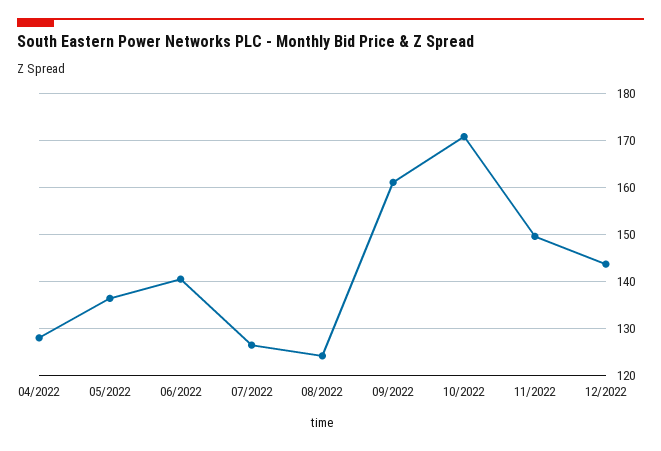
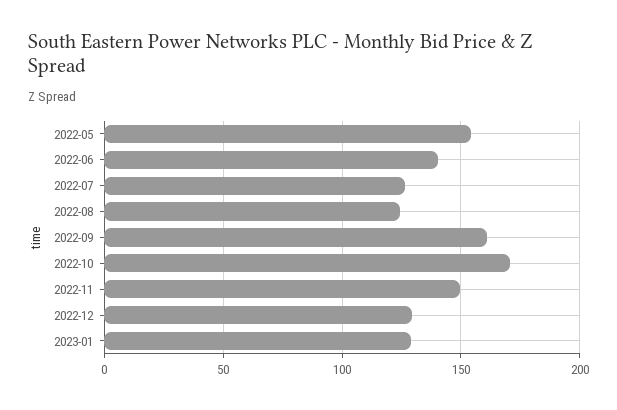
04/2022: 128 -> none
05/2022: 136 -> 155
12/2022: 144 -> 130
2023-01: none -> 130

